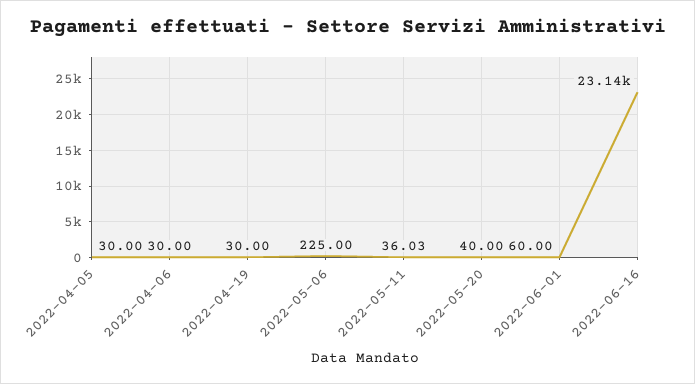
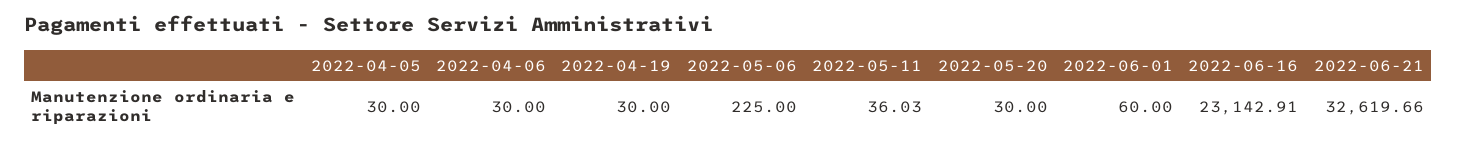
2022-05-20: 40 -> 30
2022-06-21: none -> 32619.66

